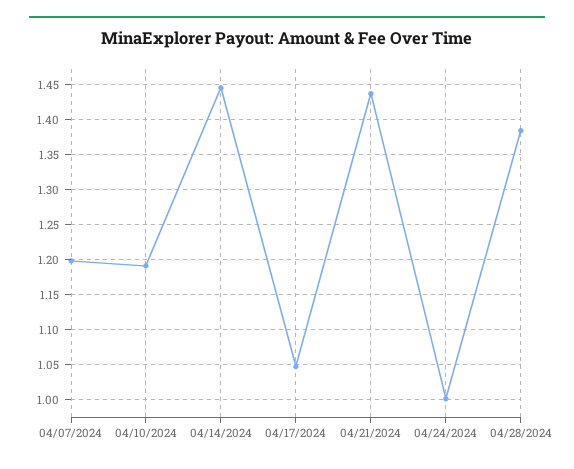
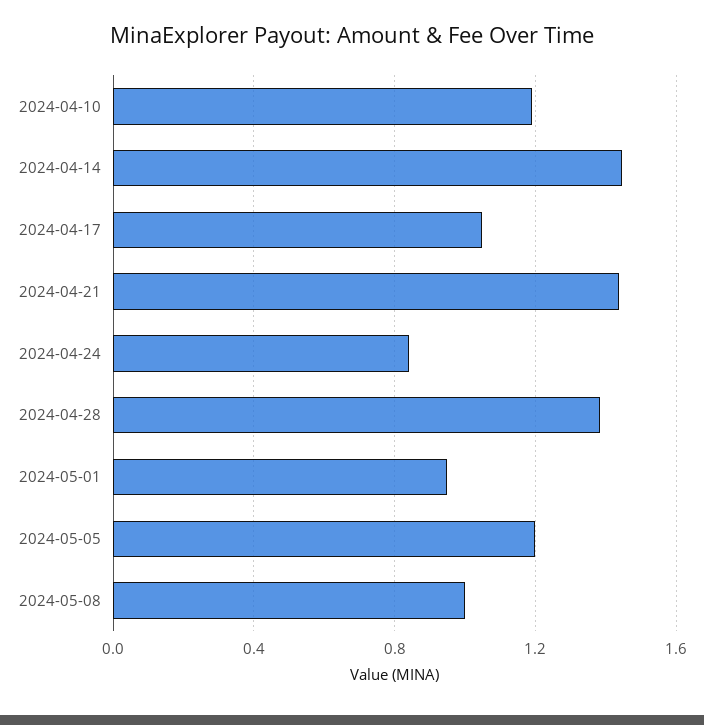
04/07/2024: 1.2 -> none
04/24/2024: 1 -> 0.85
2024-05-01: none -> 0.95
2024-05-05: none -> 1.2
2024-05-08: none -> 1

